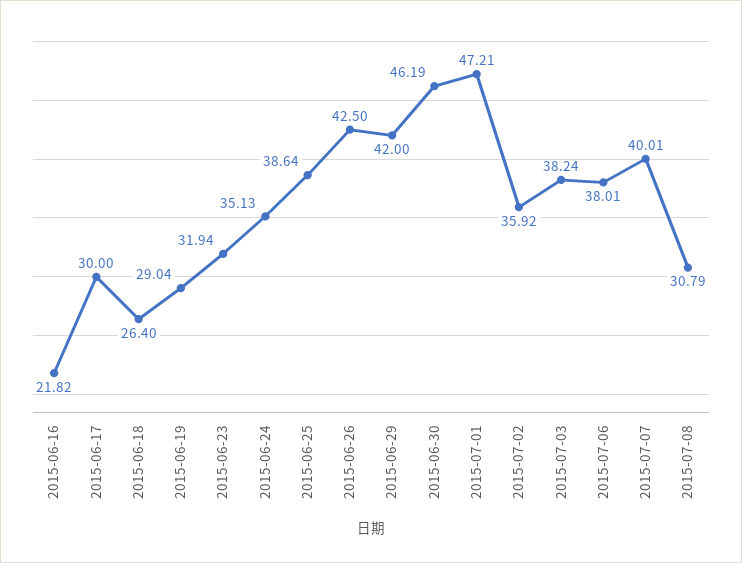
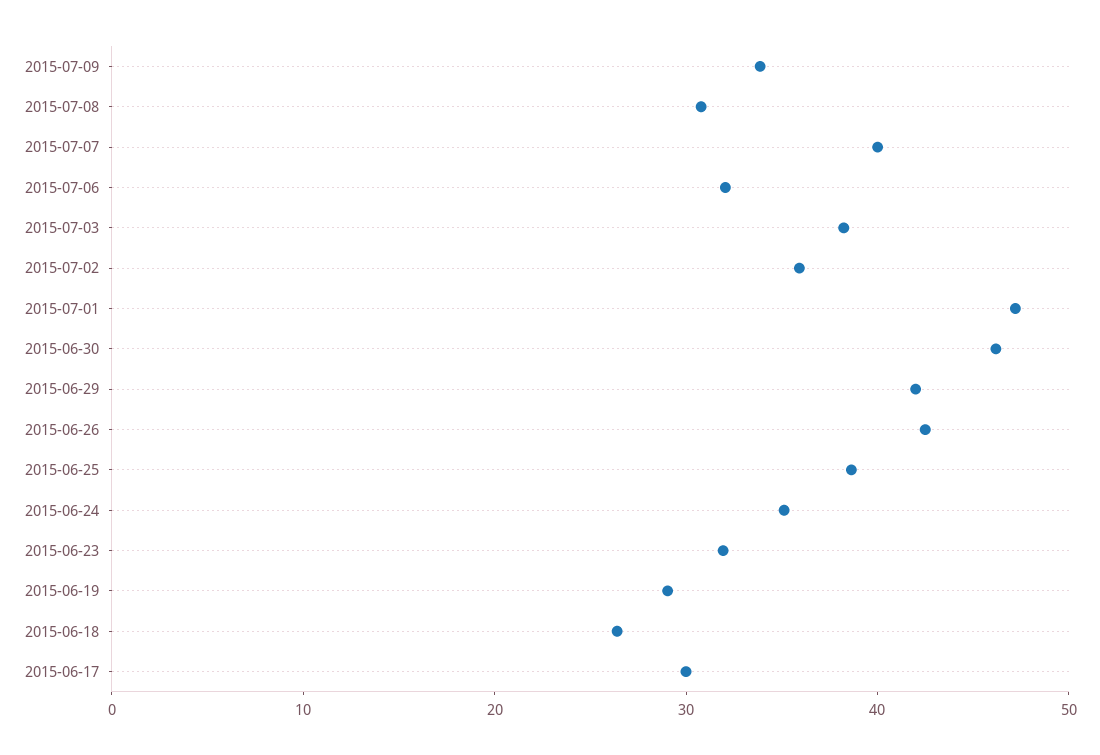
2015-06-16: 21.82 -> none
2015-07-06: 38.01 -> 32
2015-07-09: none -> 34

